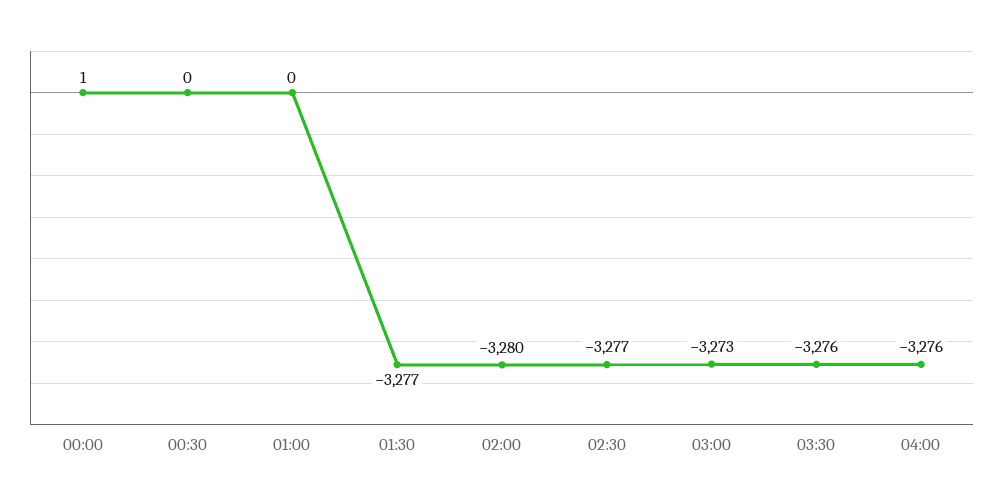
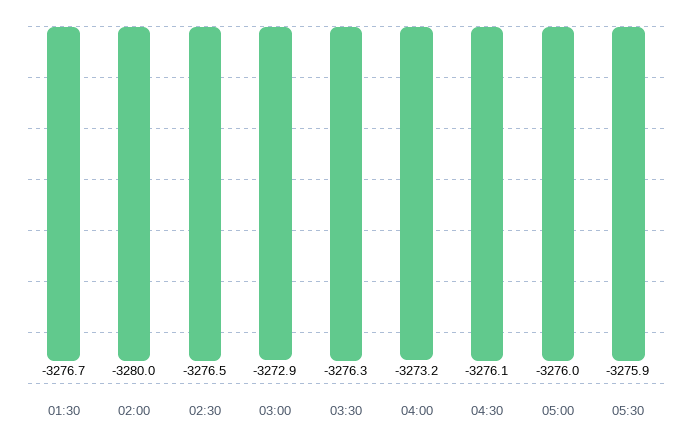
00:00: 1 -> none
00:30: 0 -> none
01:00: 0 -> none
04:00: -3276 -> -3273.2
04:30: none -> -3276.1
05:00: none -> -3276
05:30: none -> -3275.9

